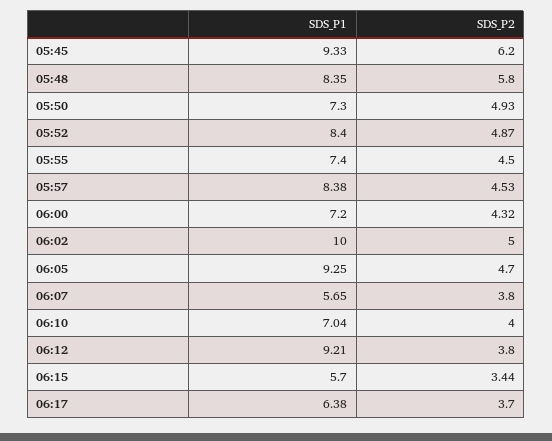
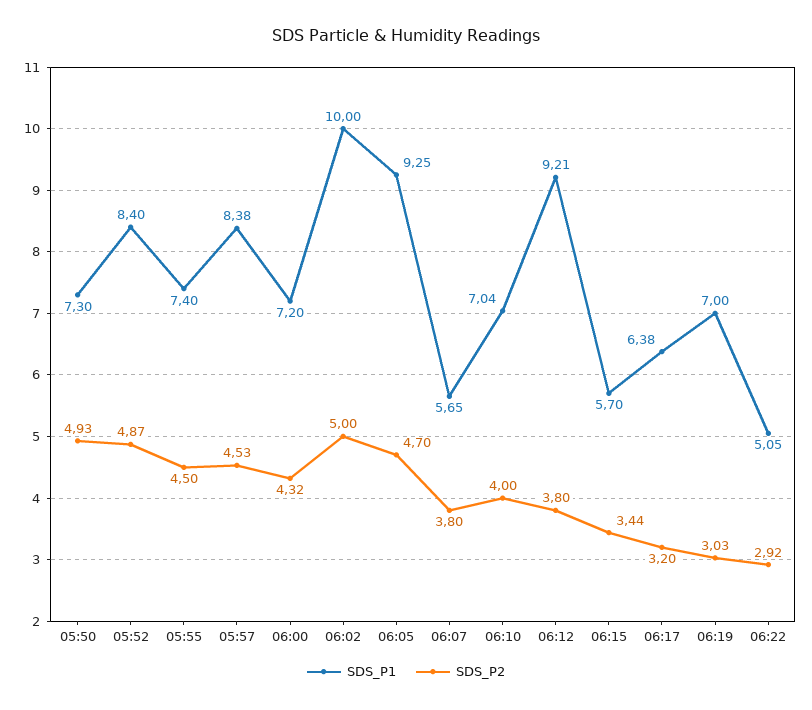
SDS_P1, 05:45: 9.33 -> none
SDS_P2, 05:45: 6.2 -> none
SDS_P1, 05:48: 8.35 -> none
SDS_P2, 05:48: 5.8 -> none
SDS_P2, 06:17: 3.7 -> 3.2
SDS_P1, 06:19: none -> 7
SDS_P2, 06:19: none -> 3.03
SDS_P1, 06:22: none -> 5.05
SDS_P2, 06:22: none -> 2.92

